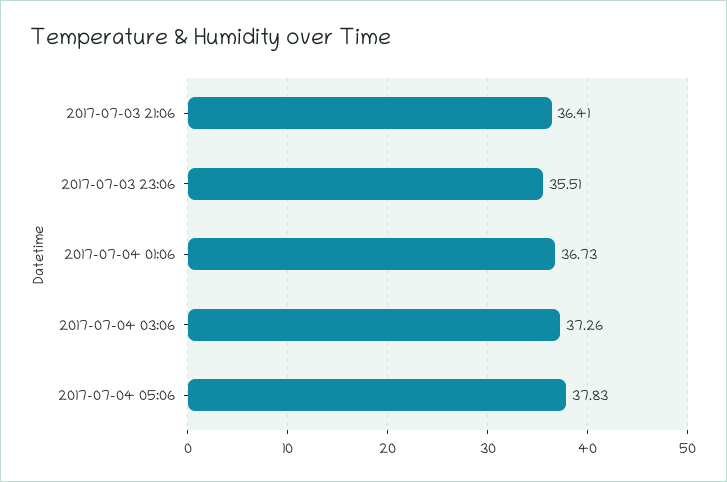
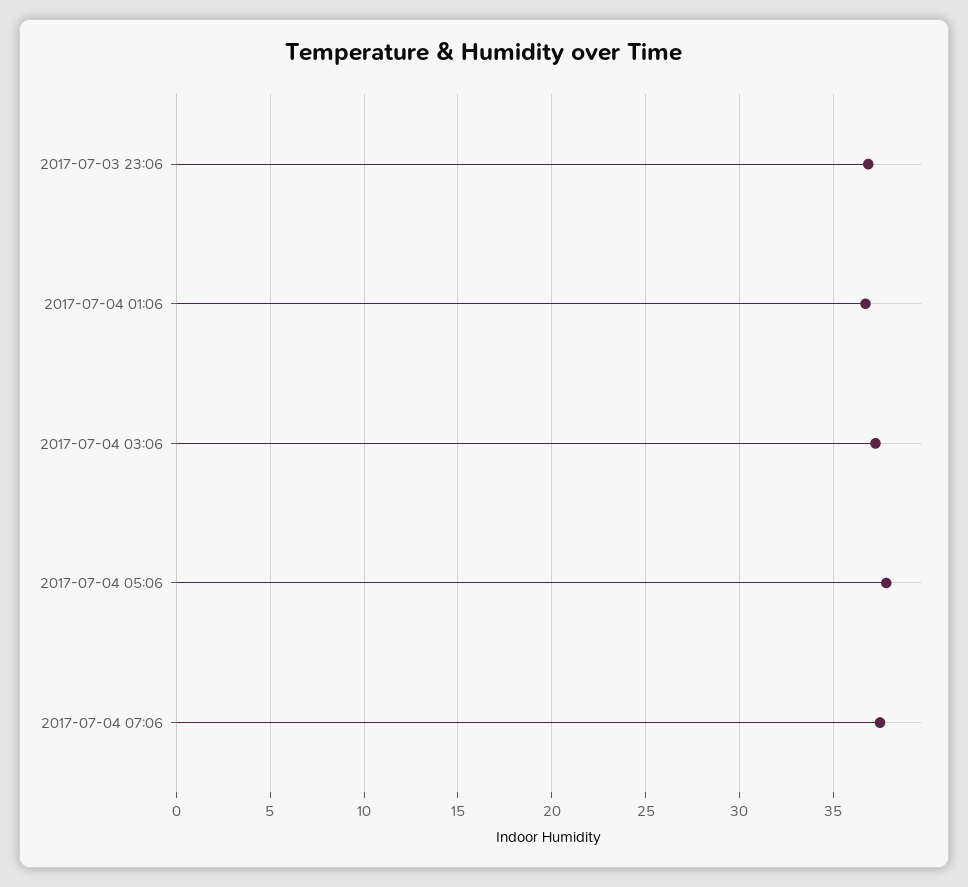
2017-07-03 21:06: 36.41 -> none
2017-07-03 23:06: 35.51 -> 37
2017-07-04 07:06: none -> 37.5

